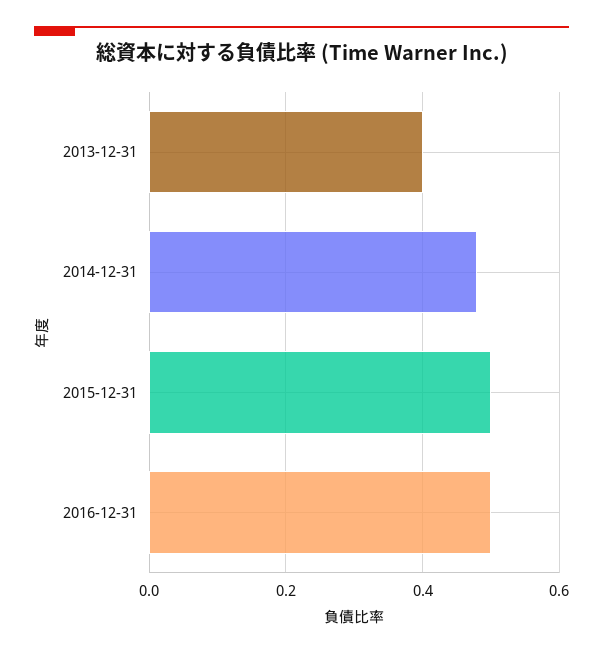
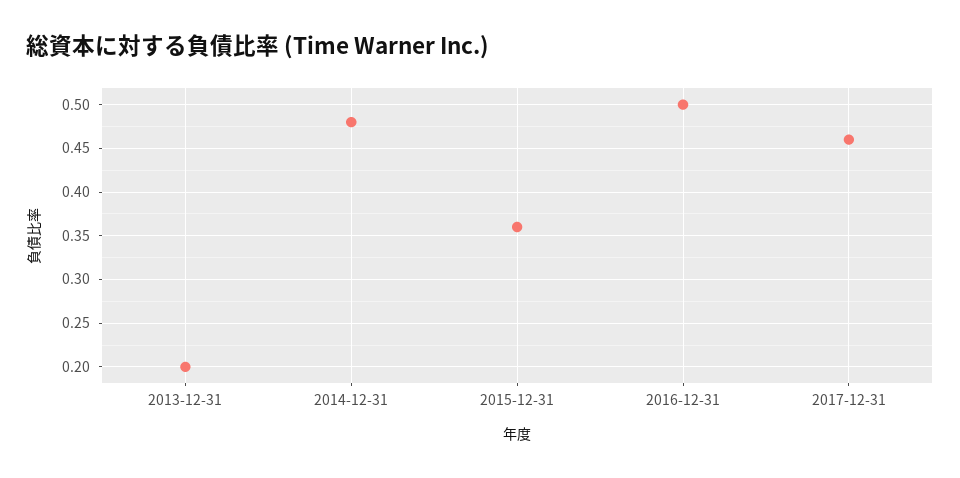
2013-12-31: 0.4 -> 0.2
2015-12-31: 0.5 -> 0.36
2017-12-31: none -> 0.46

